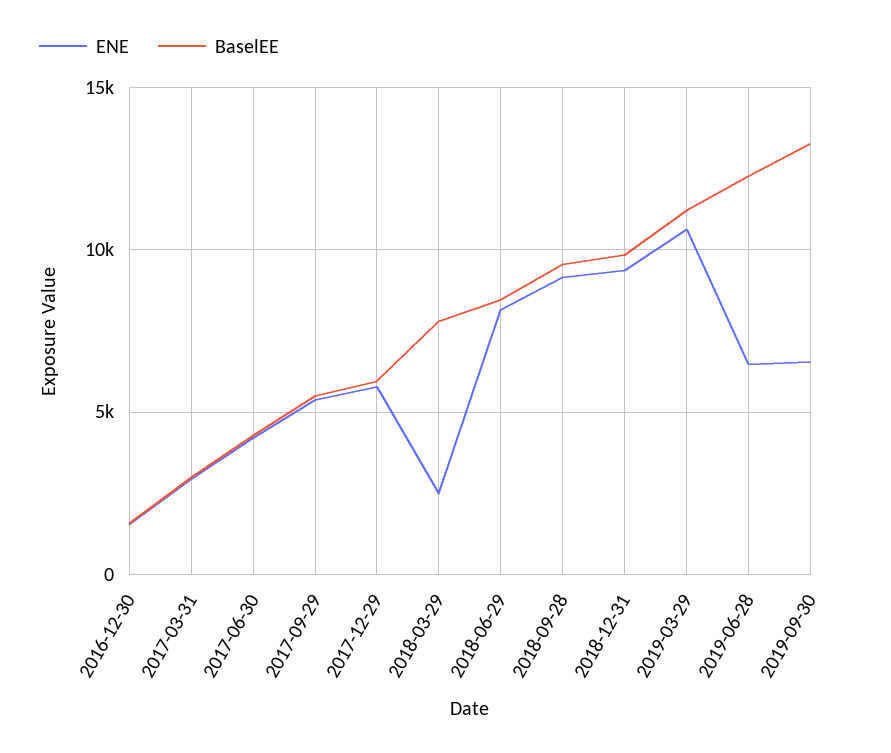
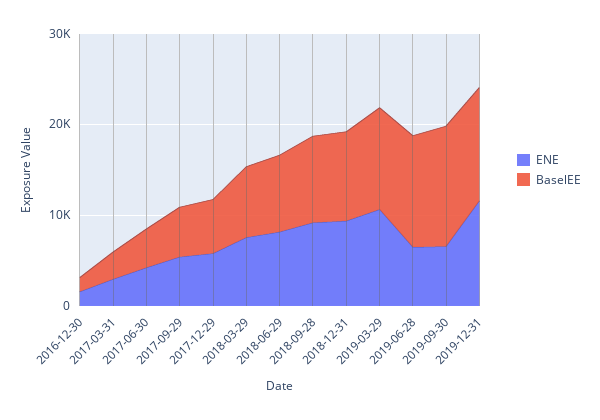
ENE, 2018-03-29: 2500 -> 8000
ENE, 2019-12-31: none -> 12000
BaselEE, 2019-12-31: none -> 12000

